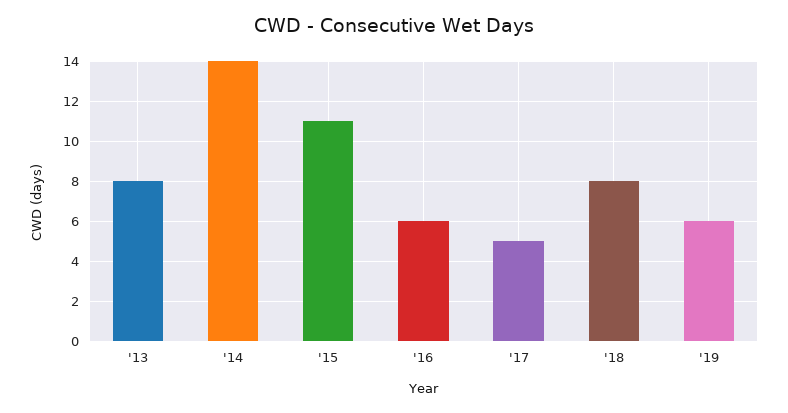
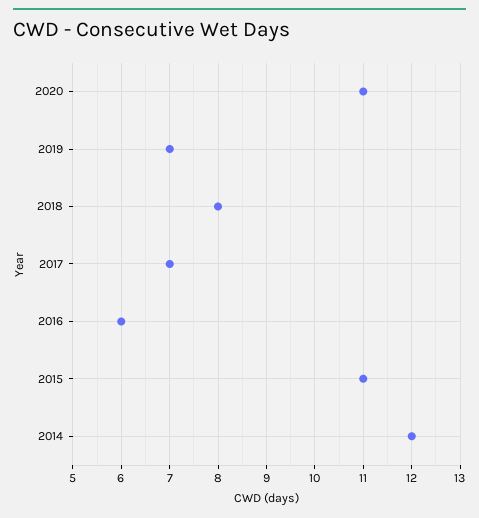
'13: 8 -> none
'14: 14 -> 12
'17: 5 -> 7
'19: 6 -> 7
2020: none -> 11

